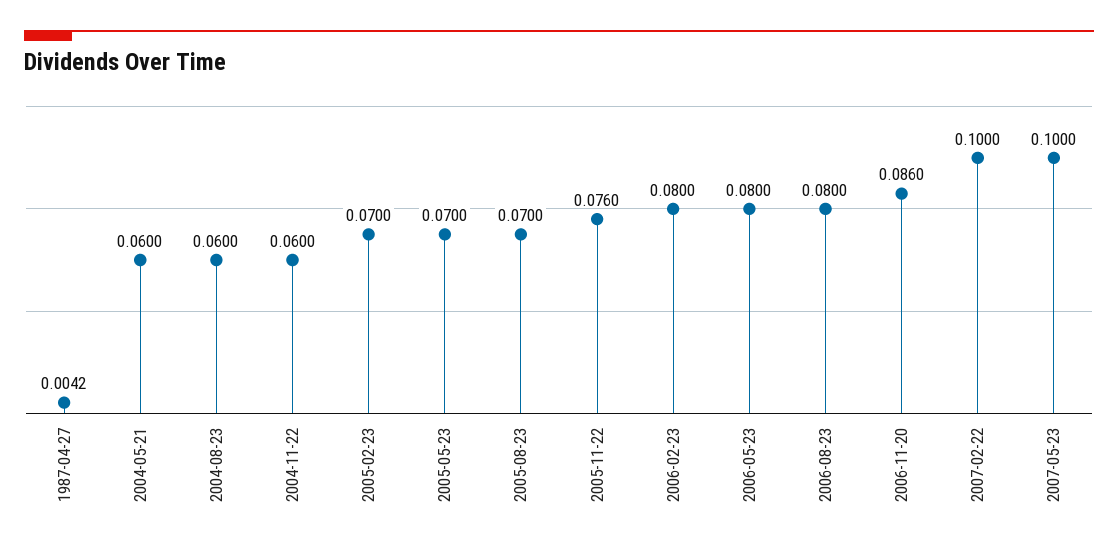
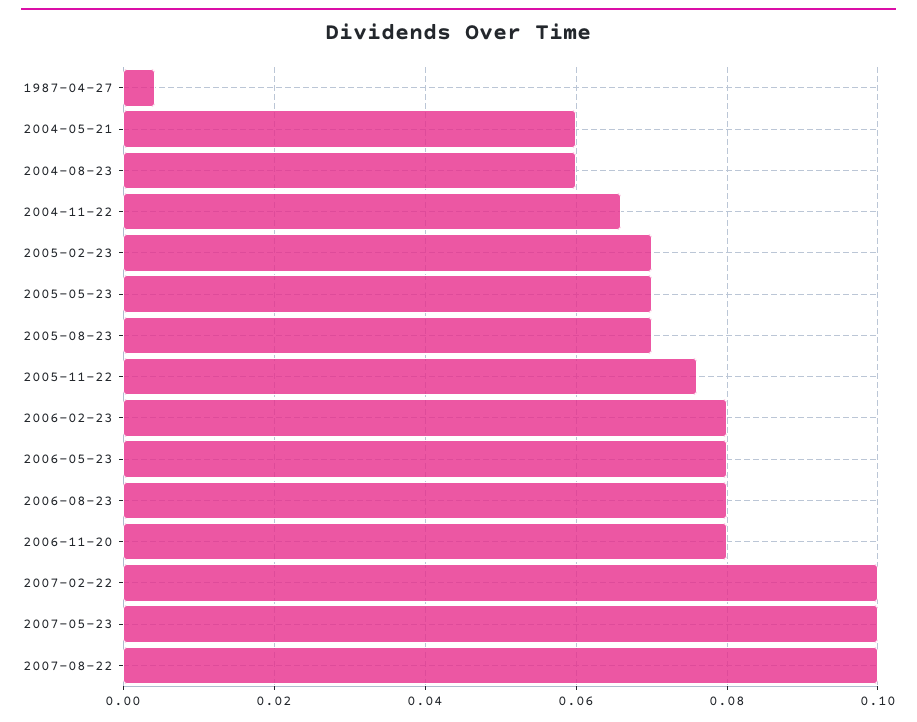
2004-11-22: 0.06 -> 0.066
2006-11-20: 0.086 -> 0.08
2007-08-22: none -> 0.1

